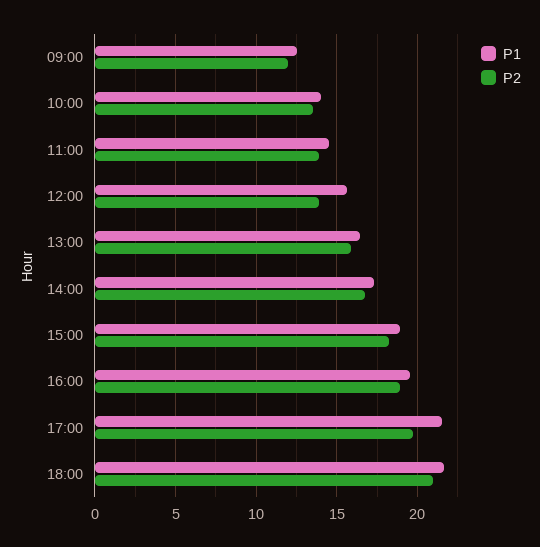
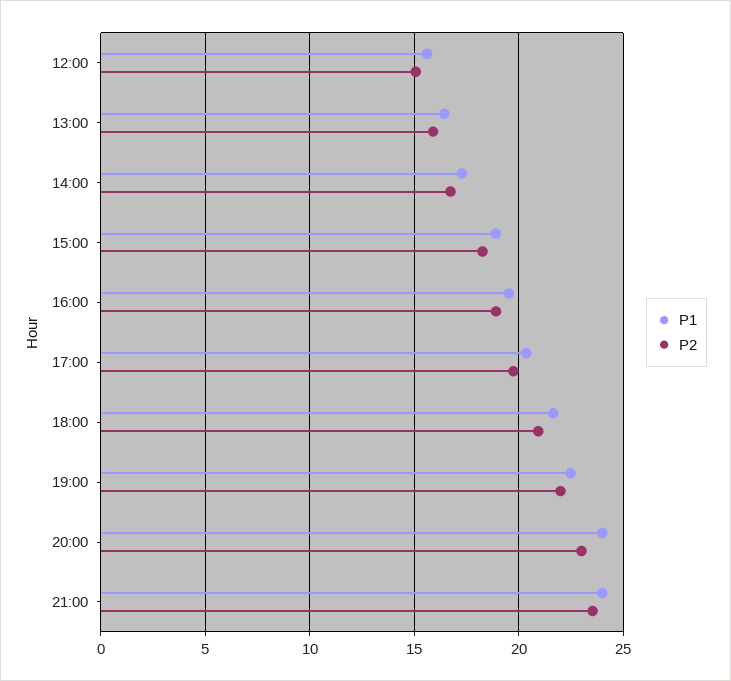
P1, 09:00: 12.5 -> none
P2, 09:00: 12 -> none
P1, 10:00: 14 -> none
P2, 10:00: 13.5 -> none
P1, 11:00: 14.5 -> none
P2, 11:00: 14 -> none
P2, 12:00: 14 -> 15
P1, 17:00: 21.5 -> 20.5
P1, 19:00: none -> 22.5
P2, 19:00: none -> 22
P1, 20:00: none -> 24
P2, 20:00: none -> 23
P1, 21:00: none -> 24
P2, 21:00: none -> 23.5

